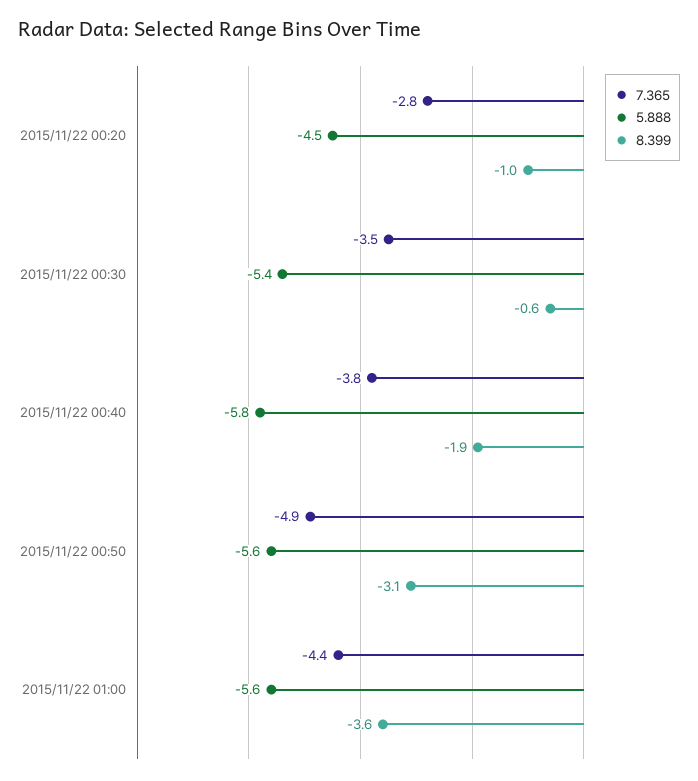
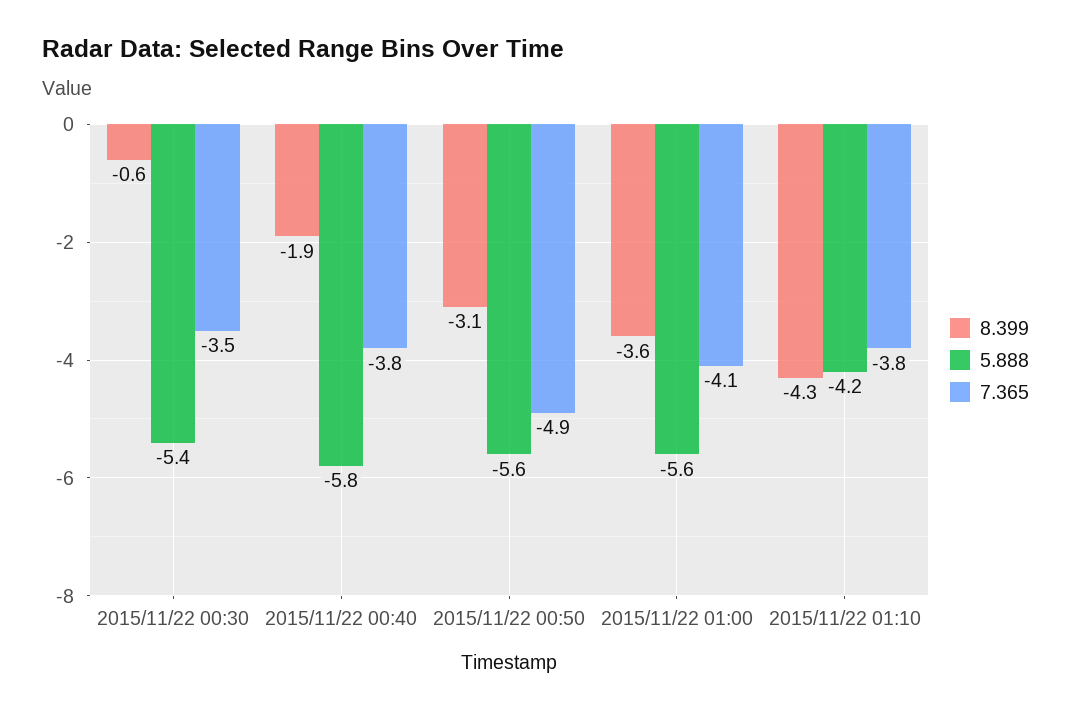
7.365, 2015/11/22 00:20: -2.8 -> none
5.888, 2015/11/22 00:20: -4.5 -> none
8.399, 2015/11/22 00:20: -1 -> none
7.365, 2015/11/22 01:00: -4.4 -> -4.1
8.399, 2015/11/22 01:10: none -> -4.3
5.888, 2015/11/22 01:10: none -> -4.2
7.365, 2015/11/22 01:10: none -> -3.8

